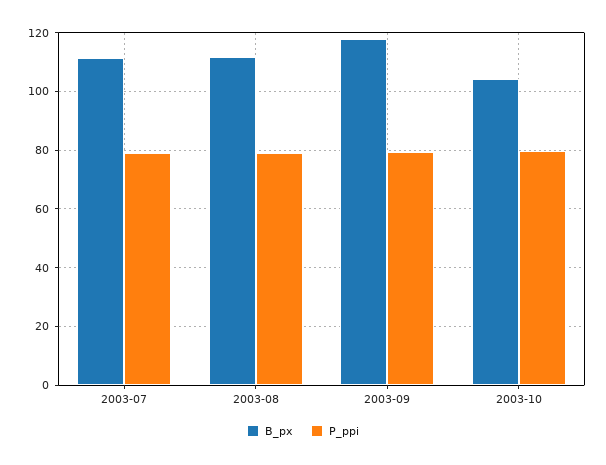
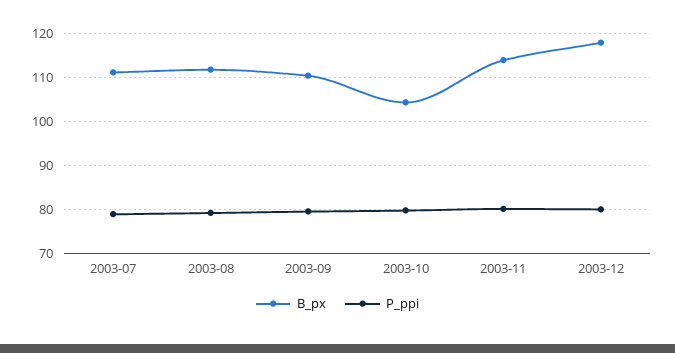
B_px, 2003-09: 117.5 -> 110
B_px, 2003-11: none -> 114
P_ppi, 2003-11: none -> 80
B_px, 2003-12: none -> 118
P_ppi, 2003-12: none -> 80

